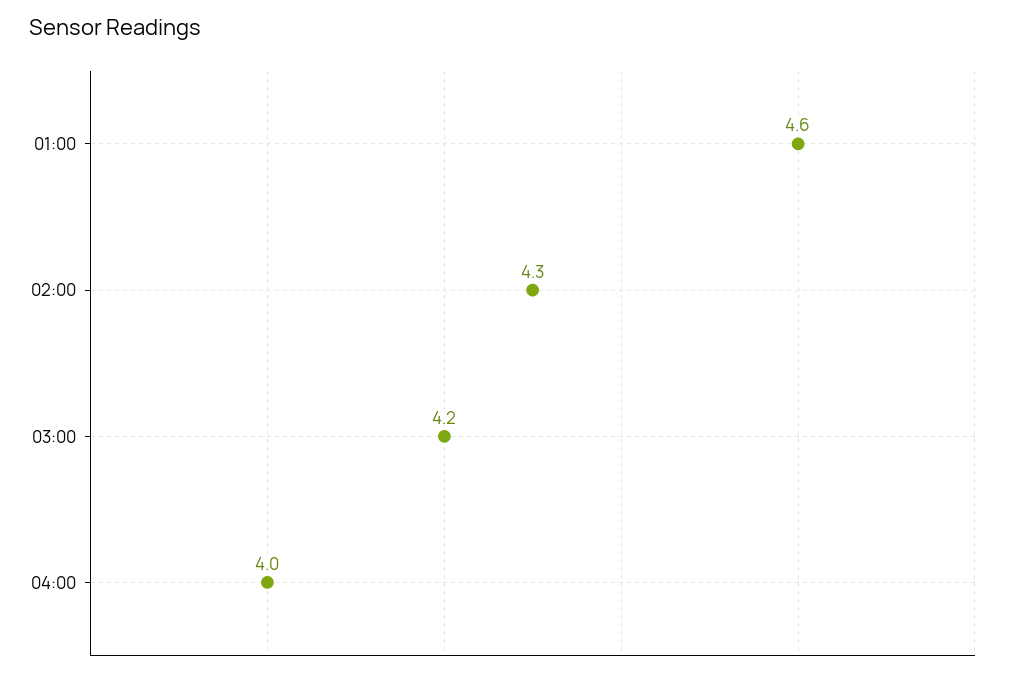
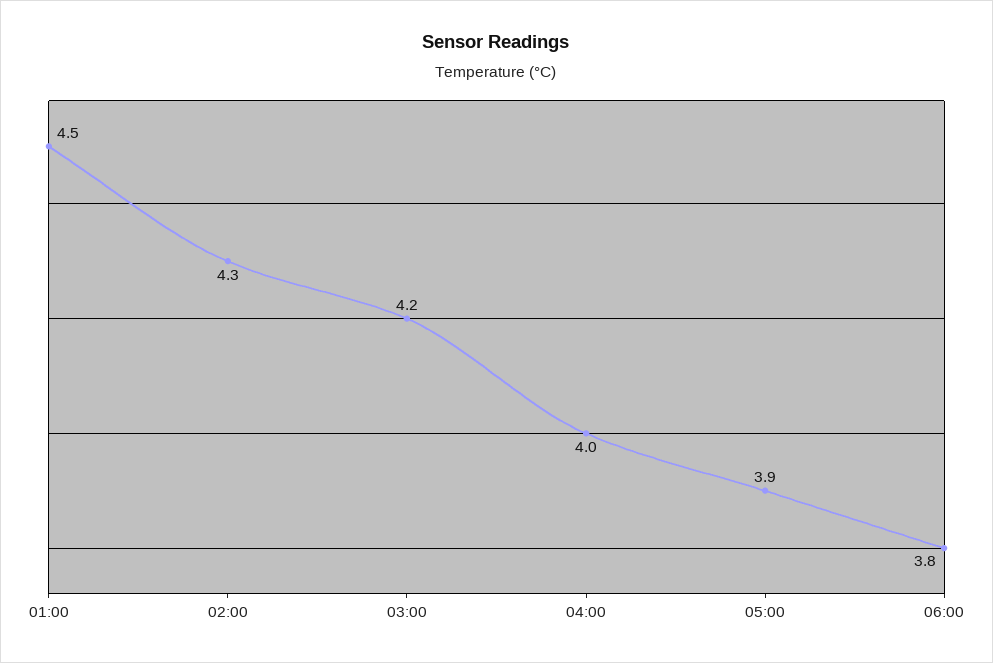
01:00: 4.6 -> 4.5
05:00: none -> 3.9
06:00: none -> 3.8

